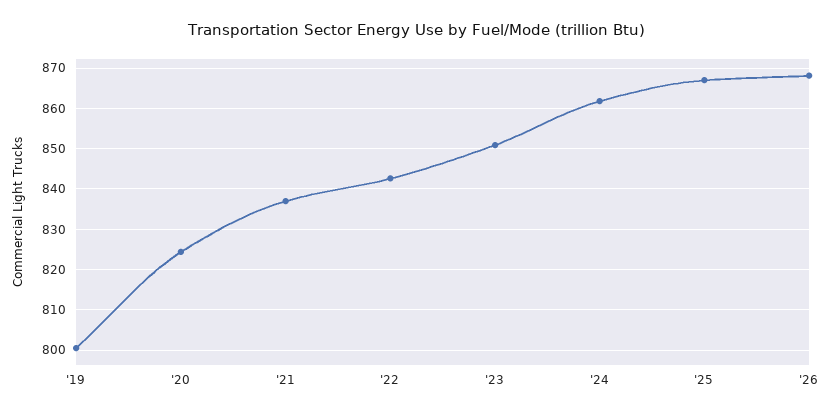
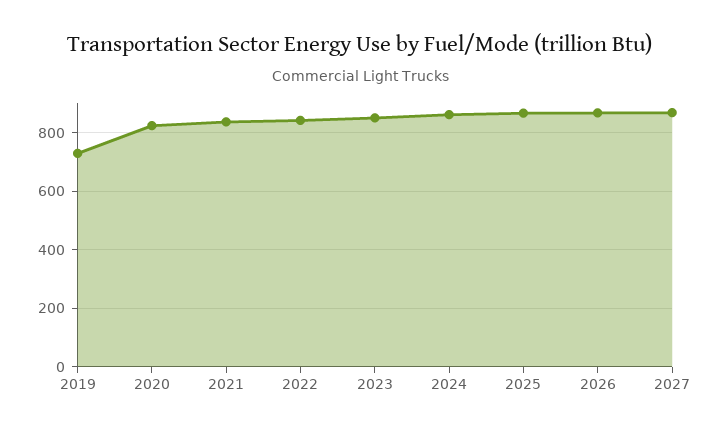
'19: 800 -> 725
2027: none -> 875

